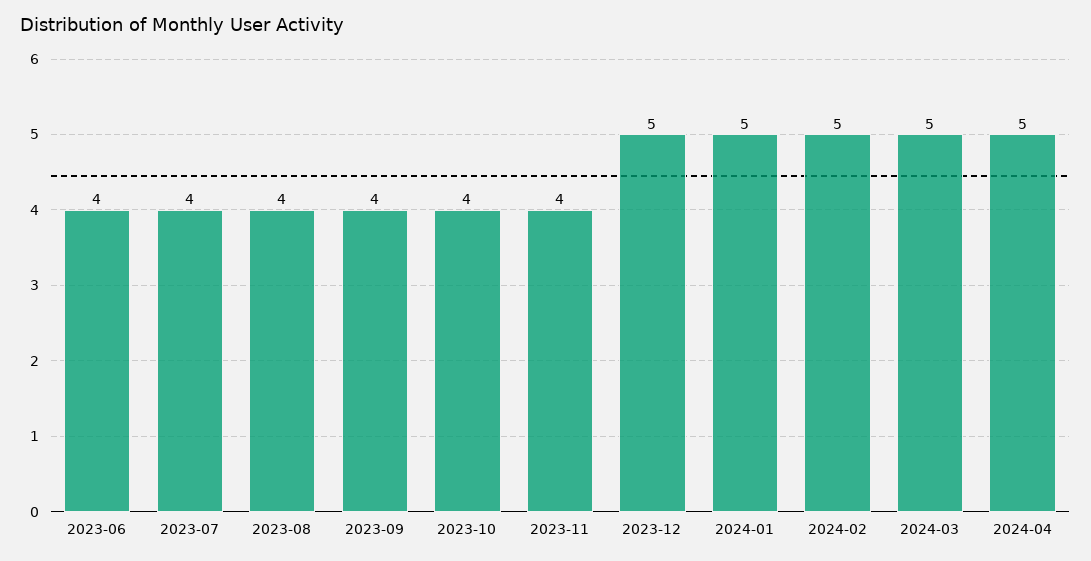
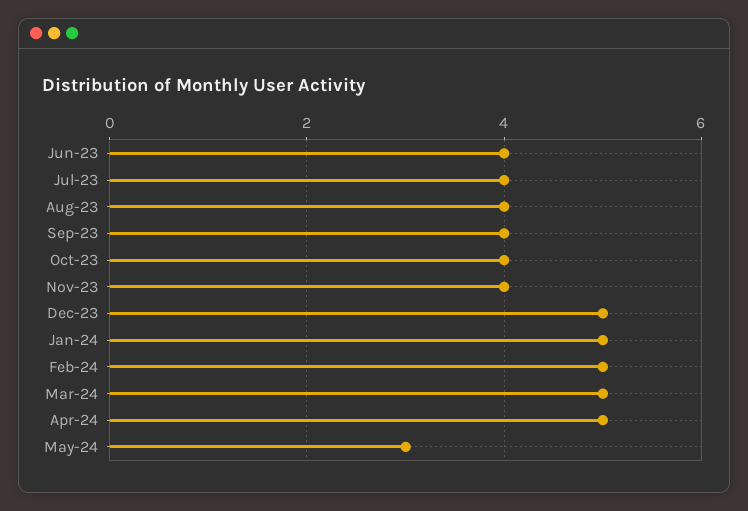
May-24: none -> 3

